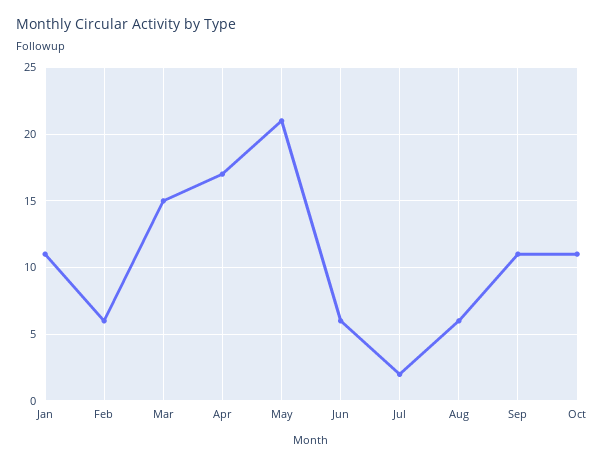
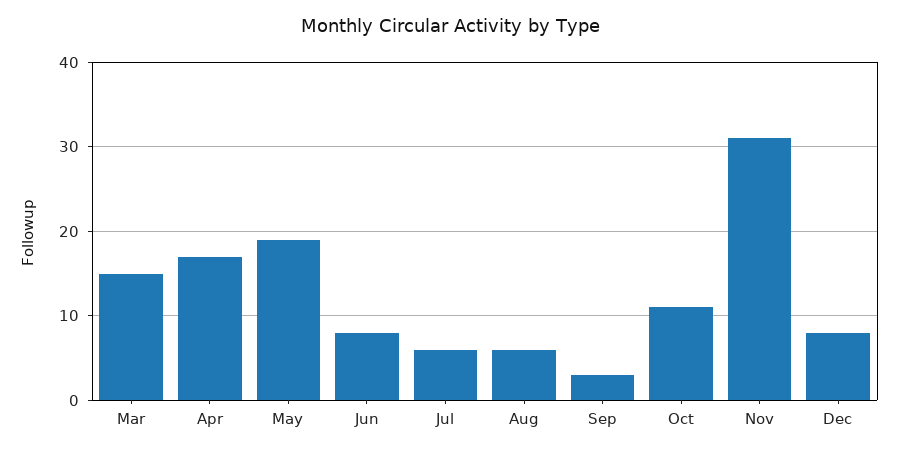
Jan: 11 -> none
Feb: 6 -> none
May: 21 -> 19
Jun: 6 -> 8
Jul: 2 -> 6
Sep: 11 -> 3
Nov: none -> 31
Dec: none -> 8

